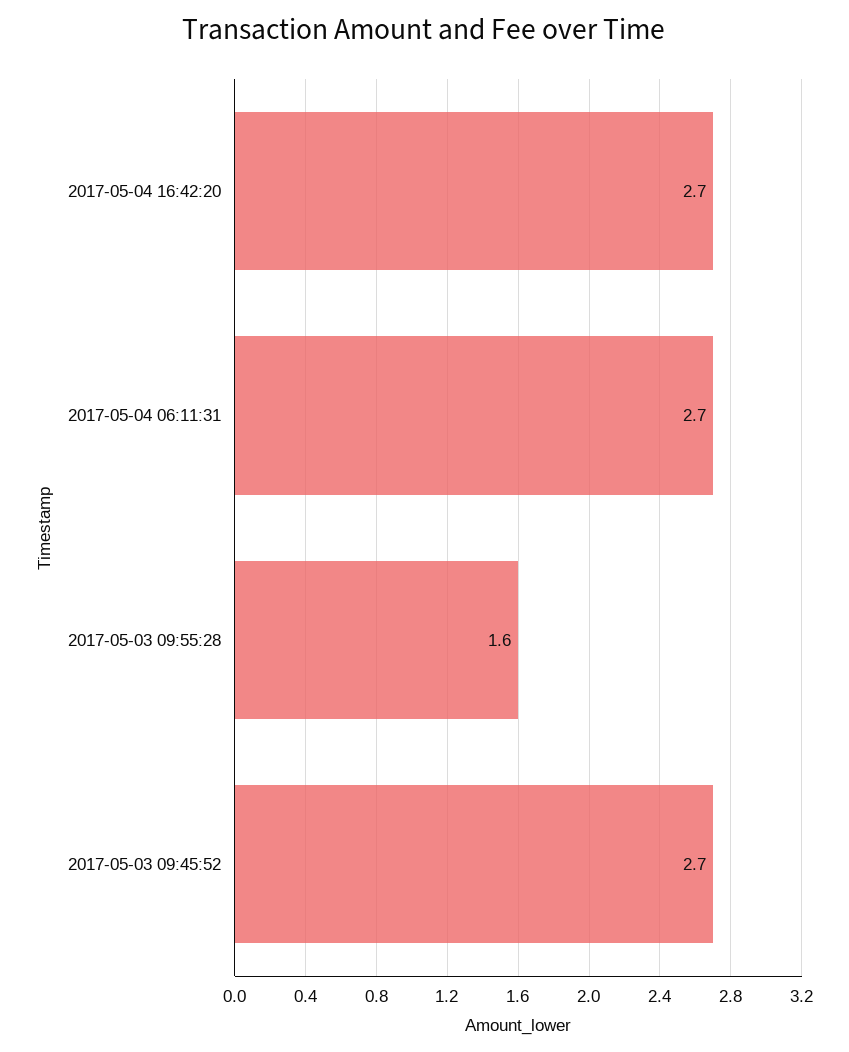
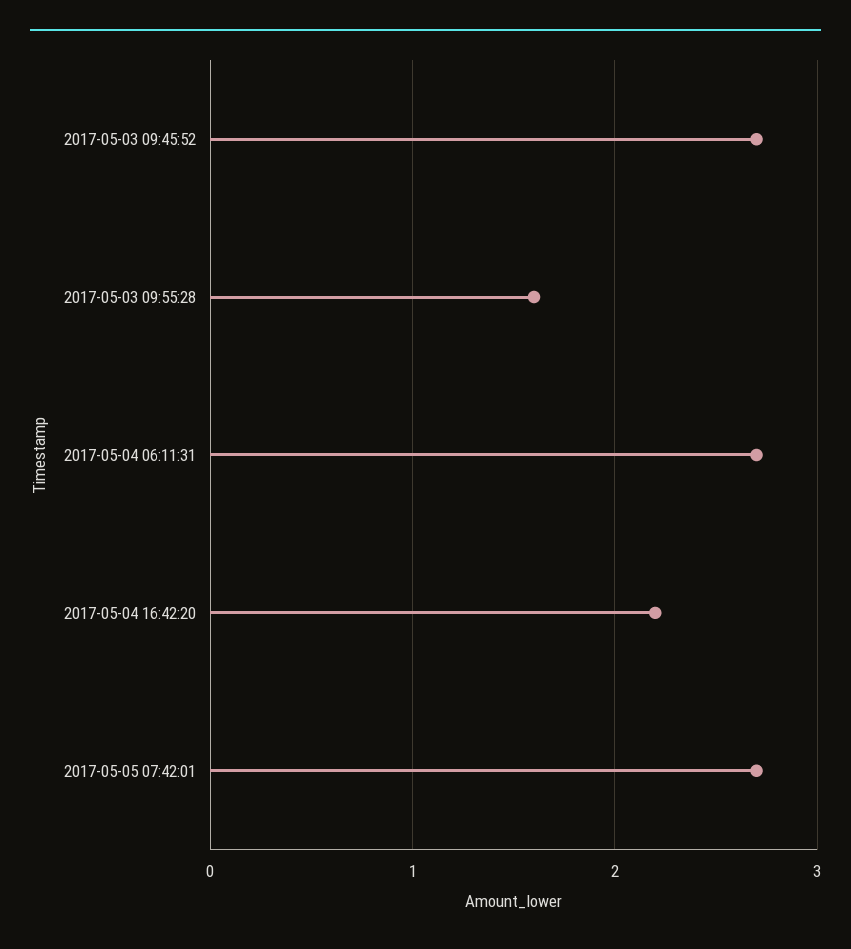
2017-05-04 16:42:20: 2.7 -> 2.2
2017-05-05 07:42:01: none -> 2.7

